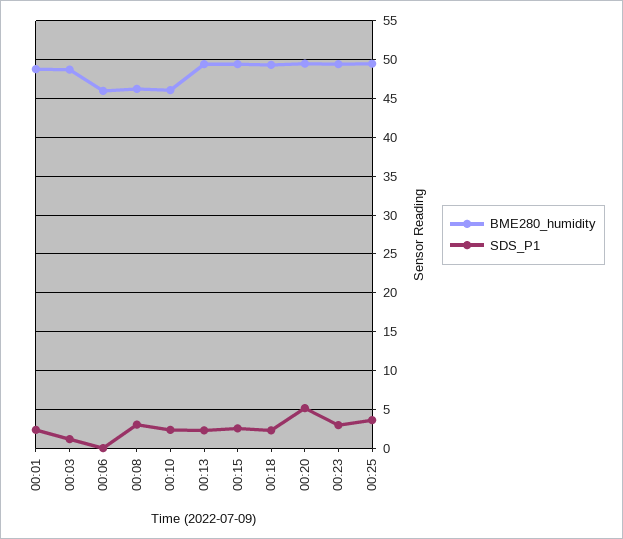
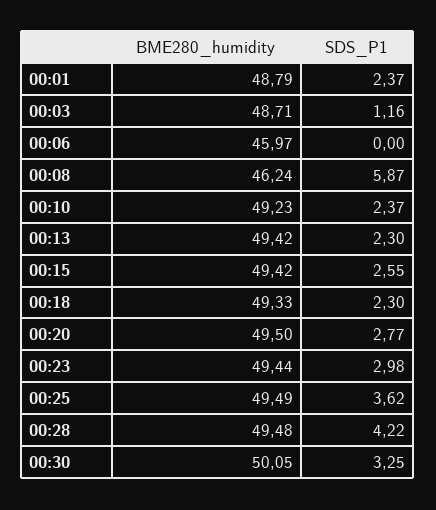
SDS_P1, 00:08: 3 -> 5.87
BME280_humidity, 00:10: 46 -> 49.23
SDS_P1, 00:20: 5 -> 2.77
BME280_humidity, 00:28: none -> 49.48
SDS_P1, 00:28: none -> 4.22
BME280_humidity, 00:30: none -> 50.05
SDS_P1, 00:30: none -> 3.25

